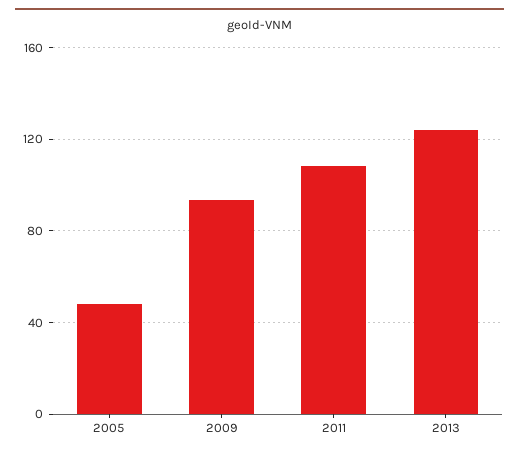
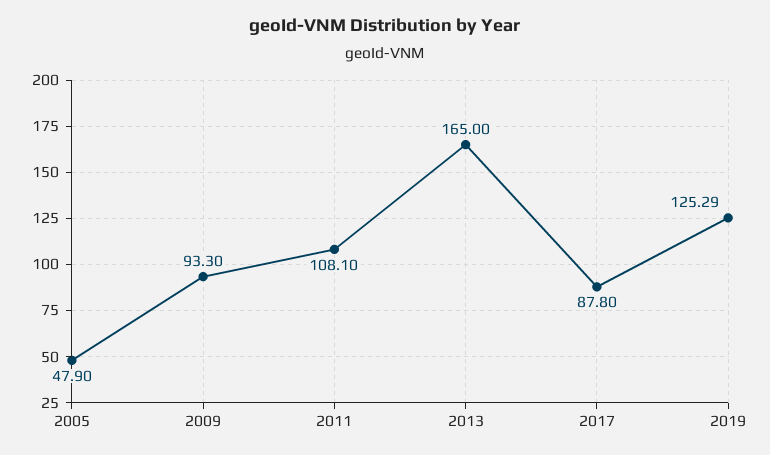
2013: 125 -> 165
2017: none -> 87.8
2019: none -> 125.29

